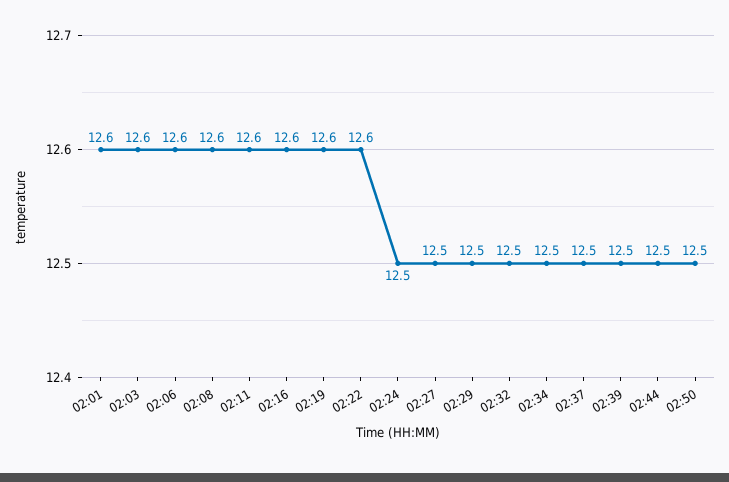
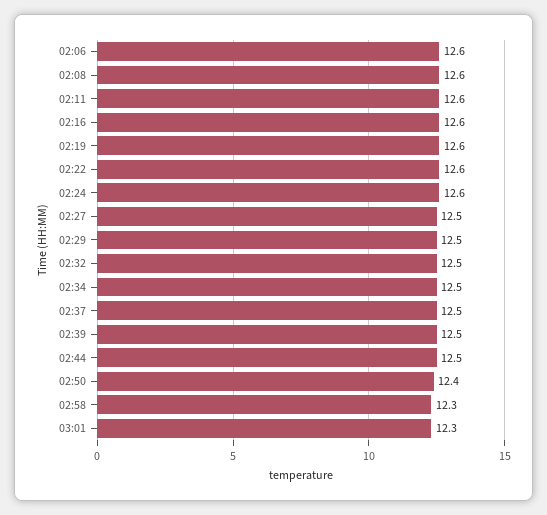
02:01: 12.6 -> none
02:03: 12.6 -> none
02:24: 12.5 -> 12.6
02:50: 12.5 -> 12.4
02:58: none -> 12.3
03:01: none -> 12.3

